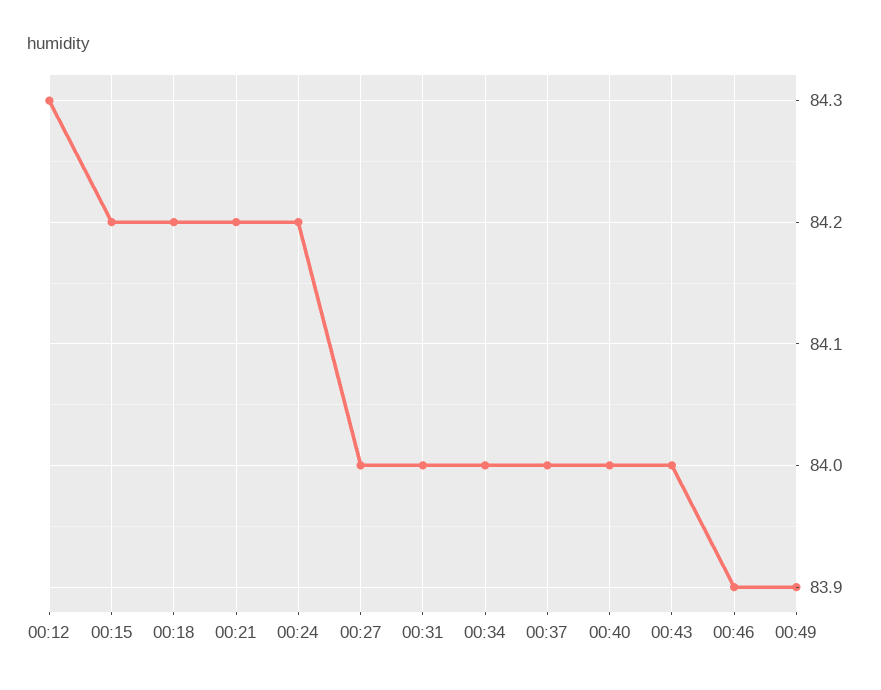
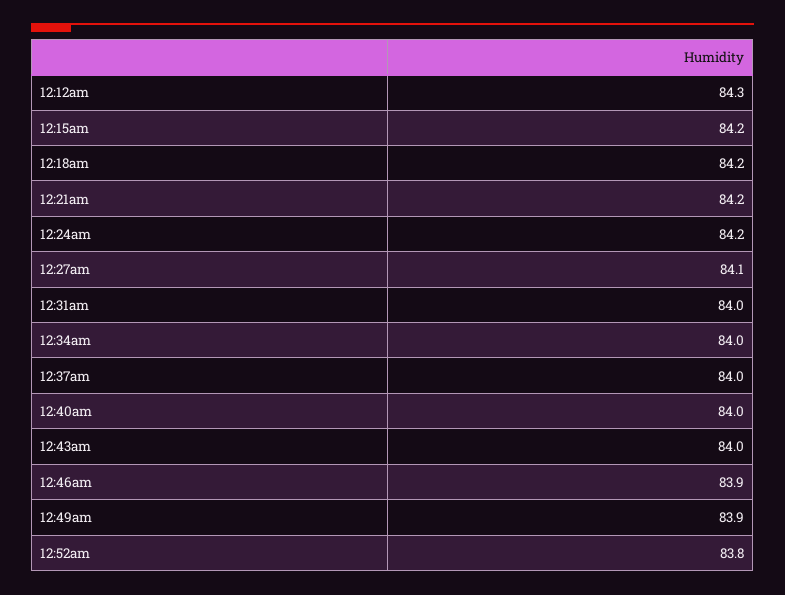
00:27: 84 -> 84.1
12:52am: none -> 83.8

